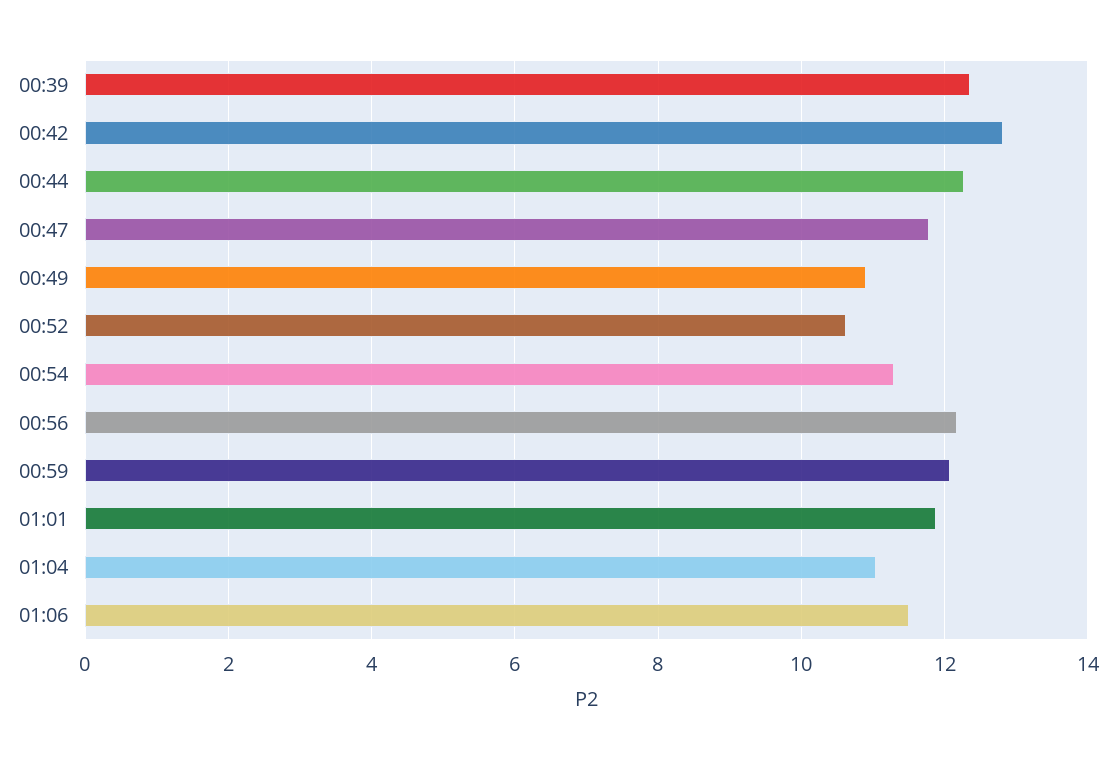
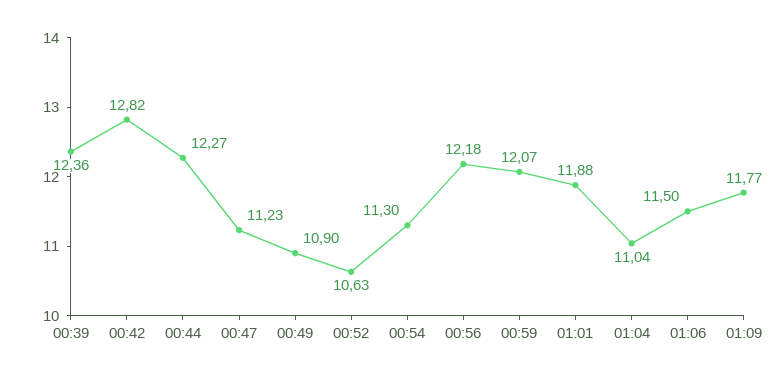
00:47: 11.8 -> 11.23
01:09: none -> 11.77

